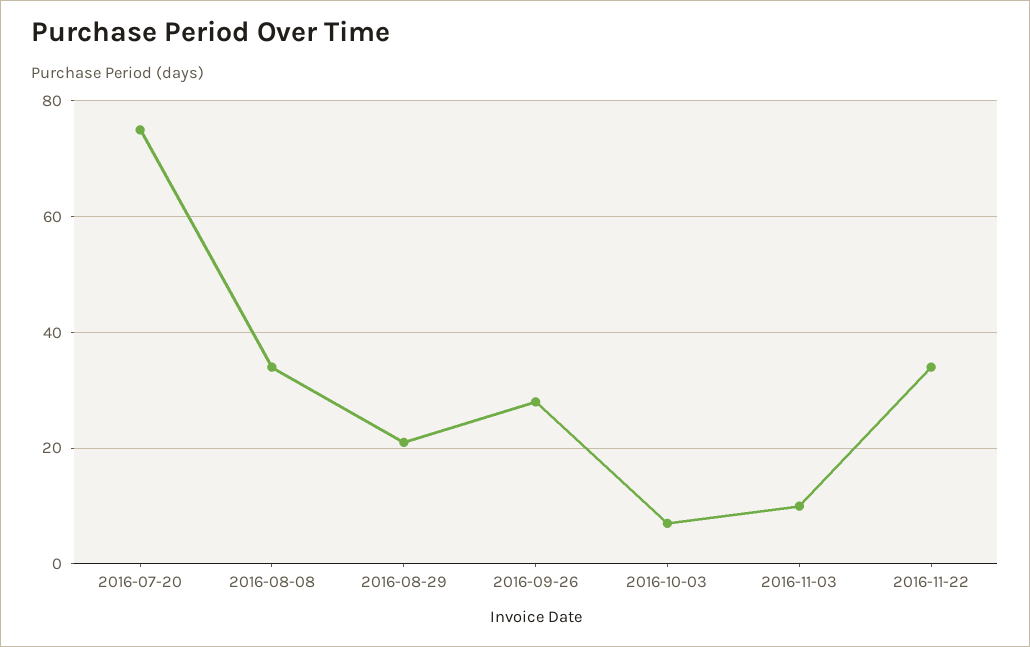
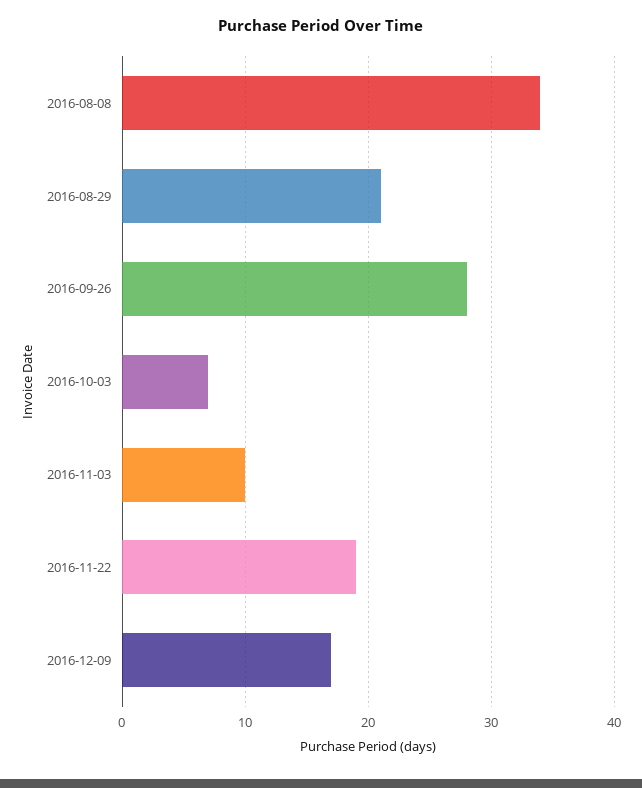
2016-07-20: 75 -> none
2016-11-22: 35 -> 19
2016-12-09: none -> 17

